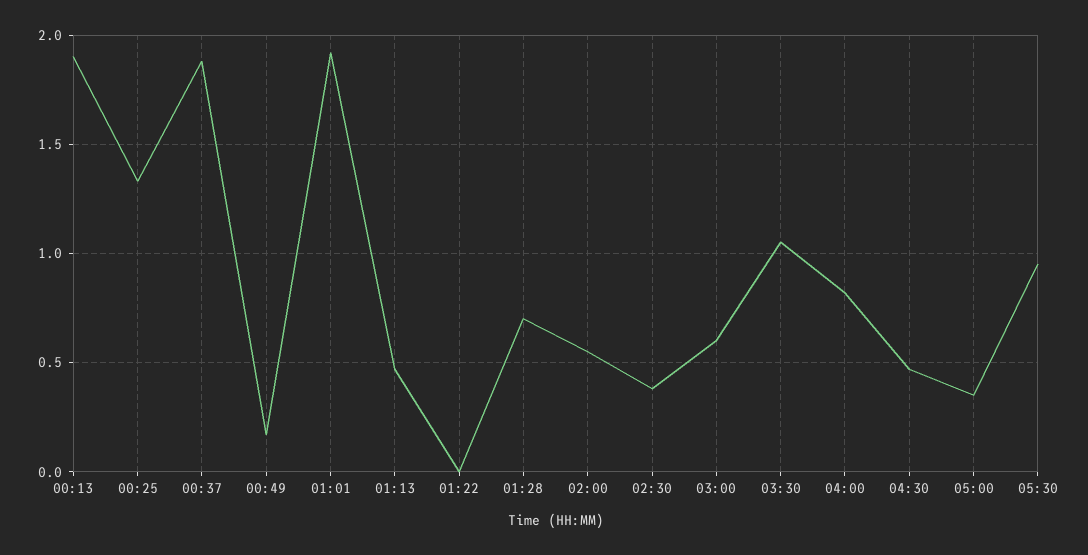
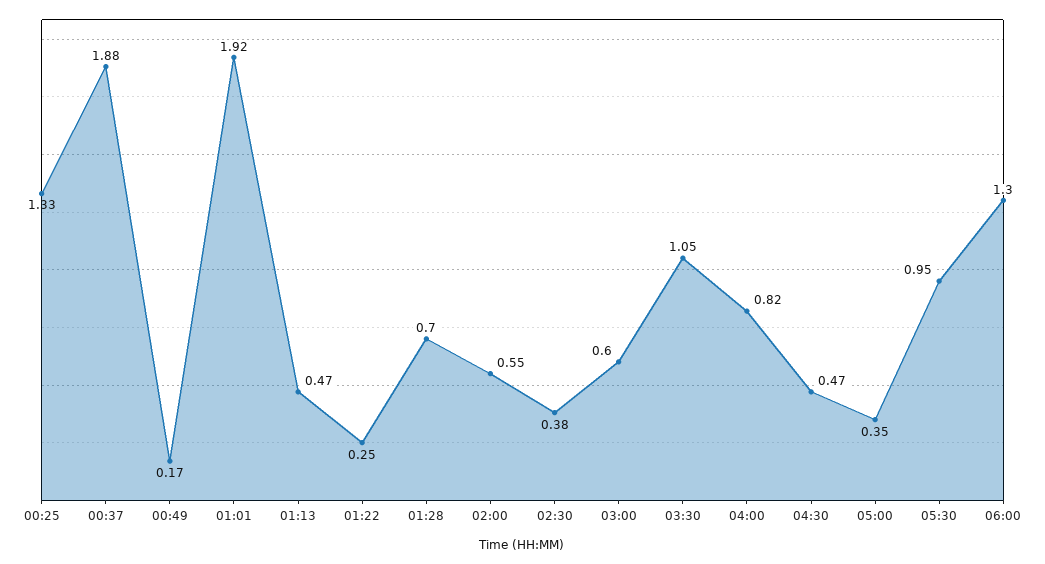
00:13: 1.9 -> none
01:22: 0 -> 0.25
06:00: none -> 1.3

